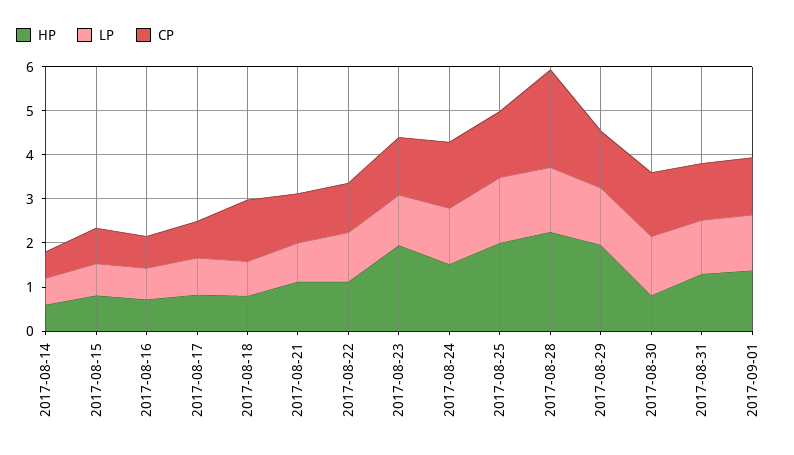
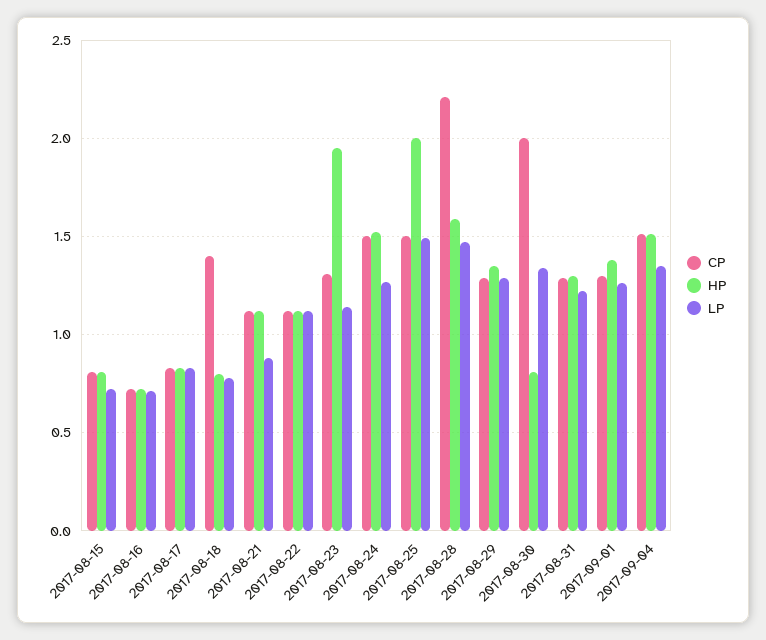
HP, 2017-08-14: 0.6 -> none
LP, 2017-08-14: 0.6 -> none
CP, 2017-08-14: 0.6 -> none
HP, 2017-08-28: 2.2 -> 1.6
HP, 2017-08-29: 2 -> 1.35
CP, 2017-08-30: 1.4 -> 2
CP, 2017-09-04: none -> 1.5
HP, 2017-09-04: none -> 1.5
LP, 2017-09-04: none -> 1.35

